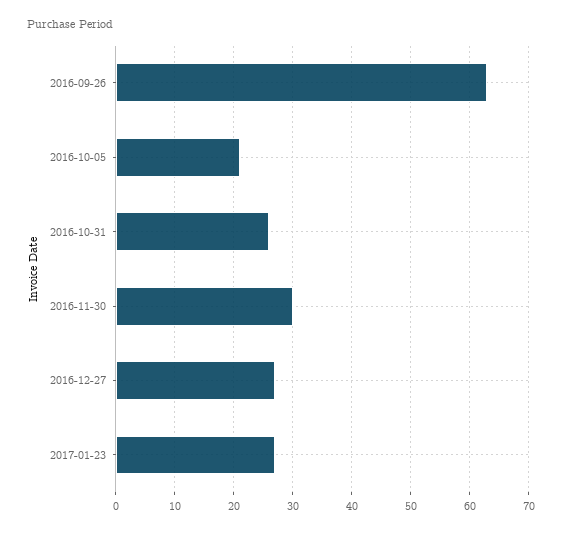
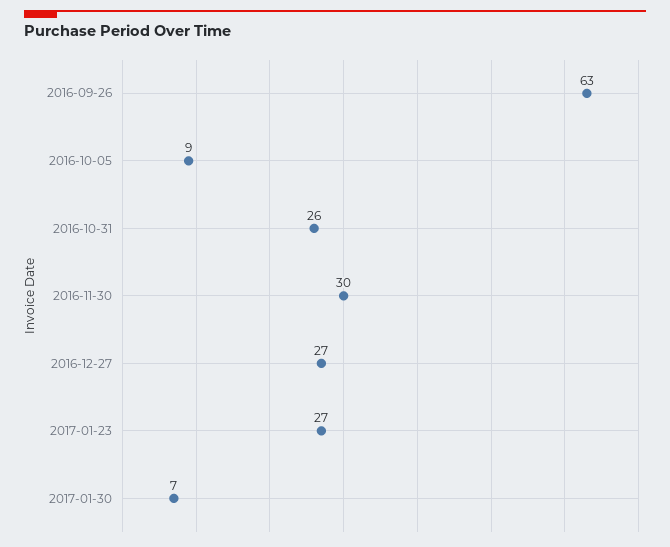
2016-10-05: 20 -> 9
2017-01-30: none -> 7

